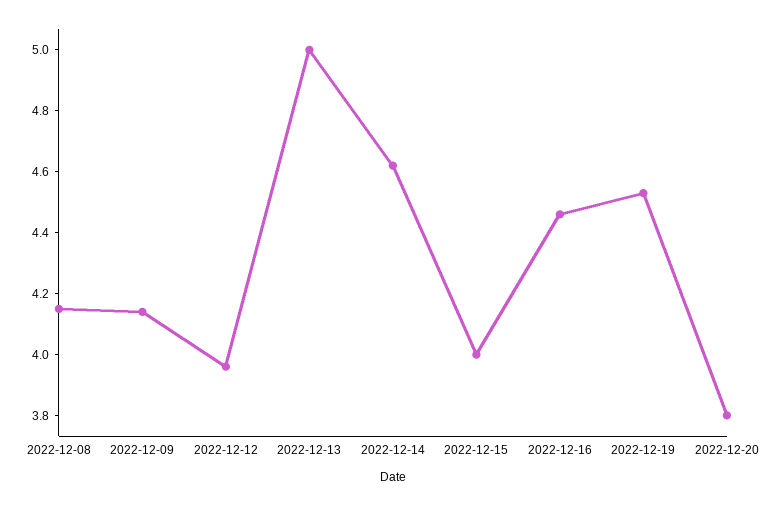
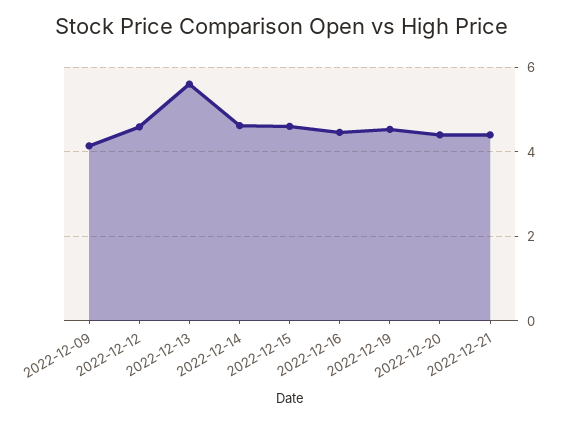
2022-12-08: 4.15 -> none
2022-12-12: 3.95 -> 4.6
2022-12-13: 5 -> 5.6
2022-12-15: 4 -> 4.6
2022-12-20: 3.8 -> 4.4
2022-12-21: none -> 4.4

